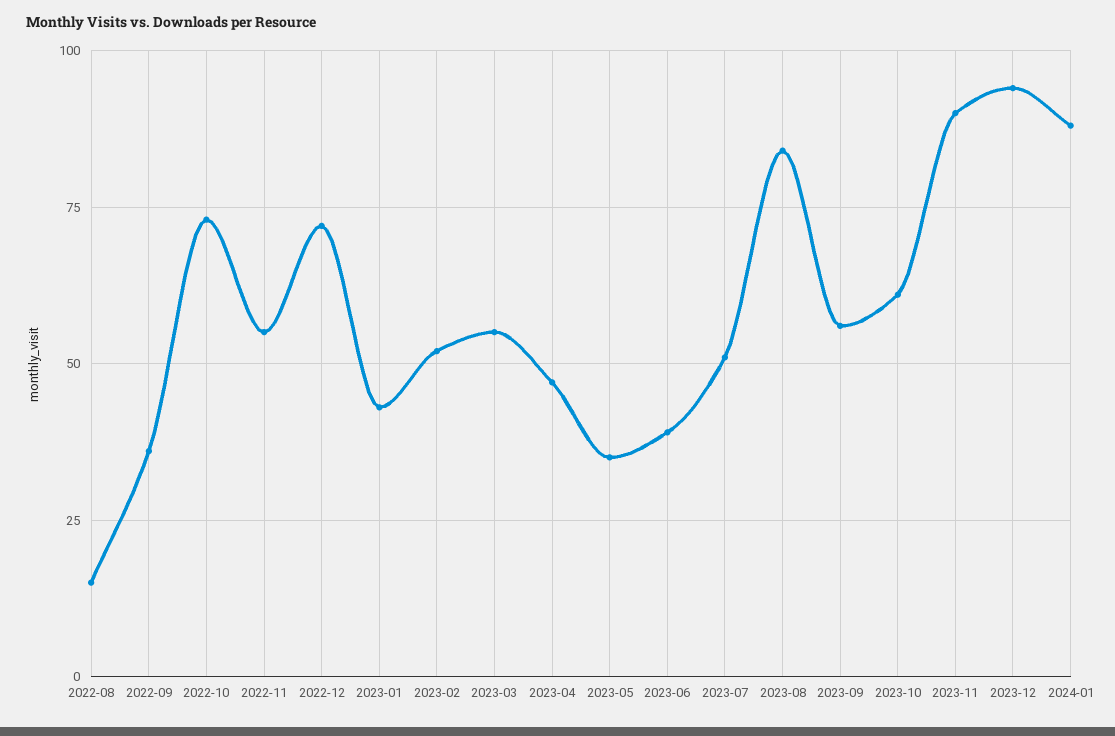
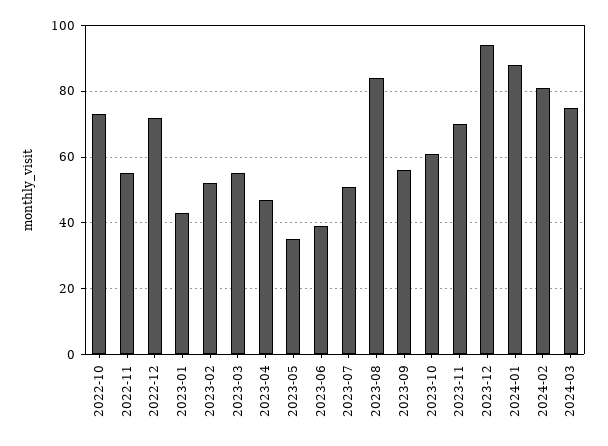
2022-08: 15 -> none
2022-09: 35 -> none
2023-11: 90 -> 70
2024-02: none -> 80
2024-03: none -> 75

